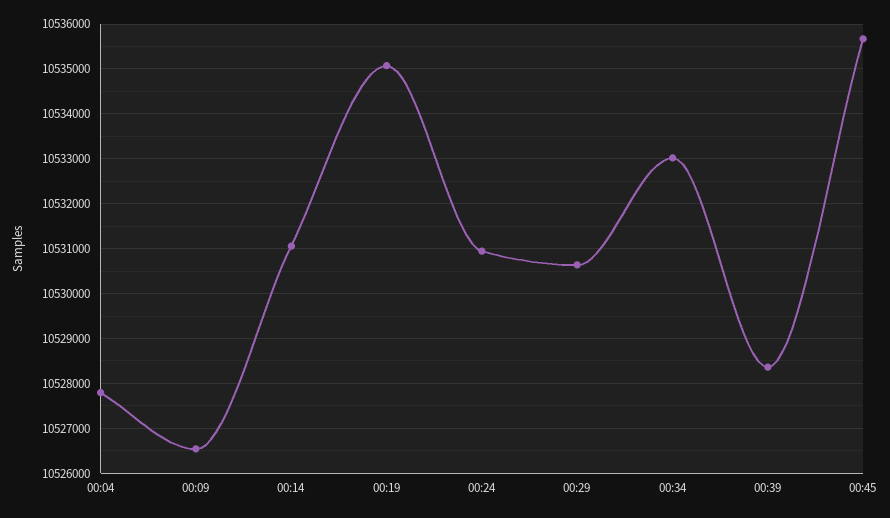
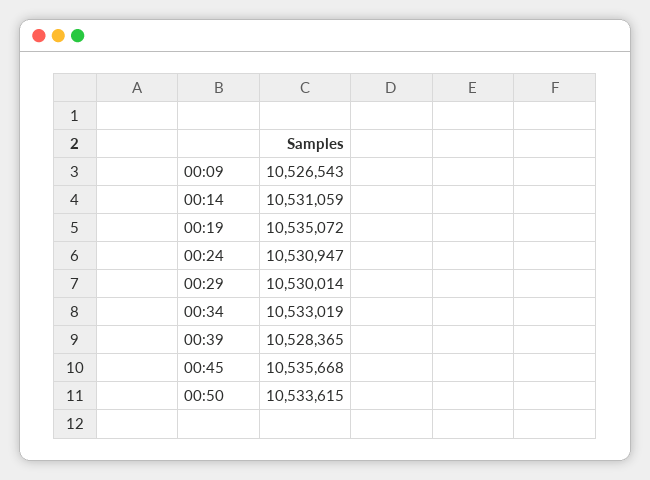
00:04: 10527800 -> none
00:29: 10530600 -> 10530014
00:50: none -> 10533615

